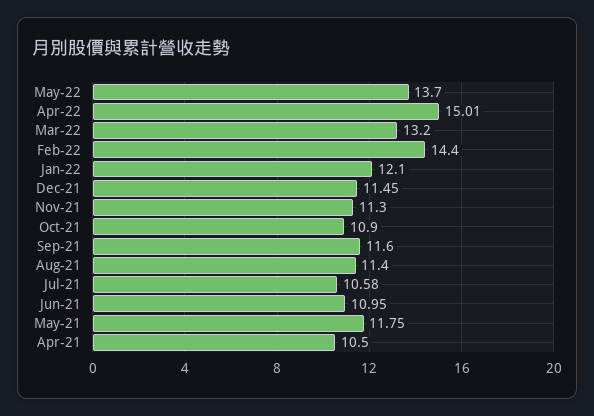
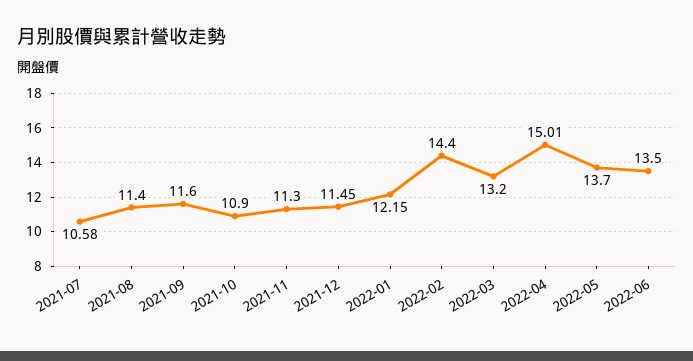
Jan-22: 12.1 -> 12.15
Jun-21: 10.95 -> none
May-21: 11.75 -> none
Apr-21: 10.5 -> none
2022-06: none -> 13.5

